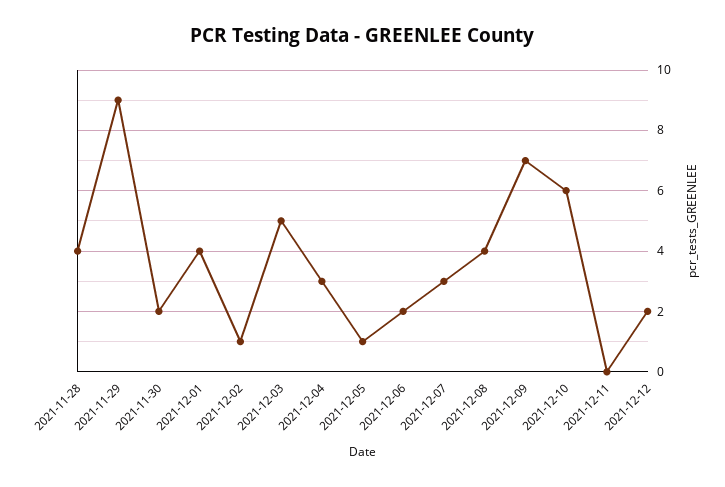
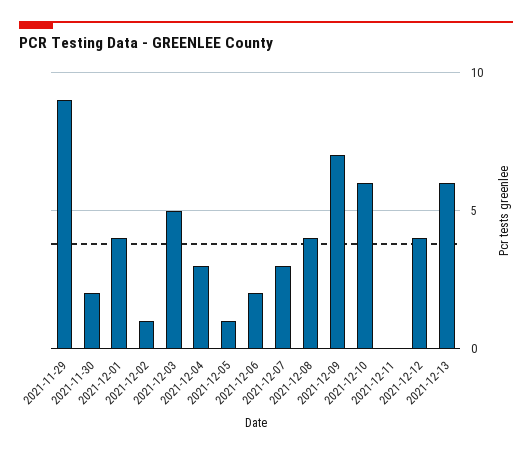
2021-11-28: 4 -> none
2021-12-12: 2 -> 4
2021-12-13: none -> 6

